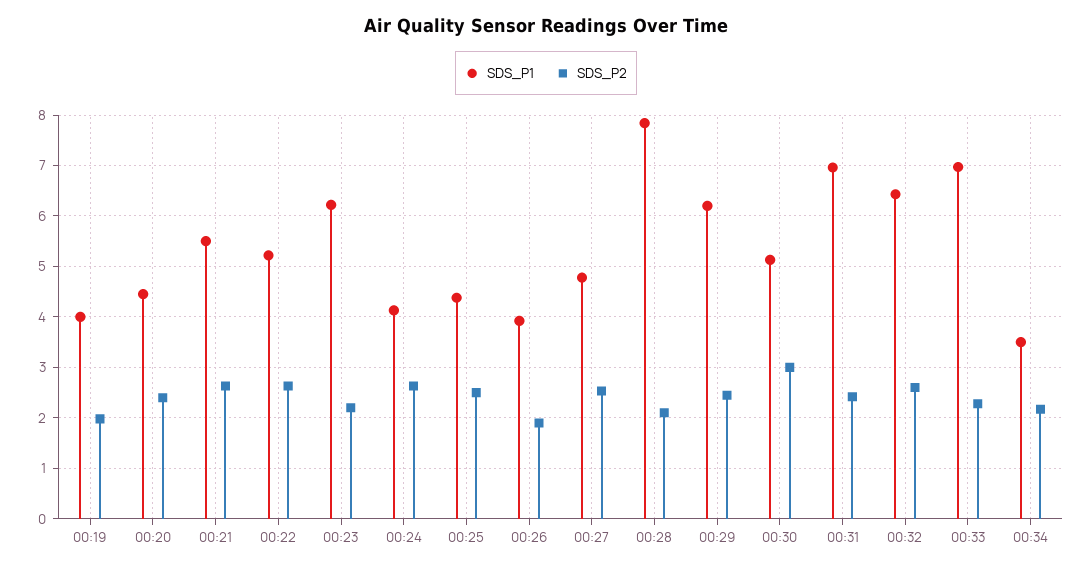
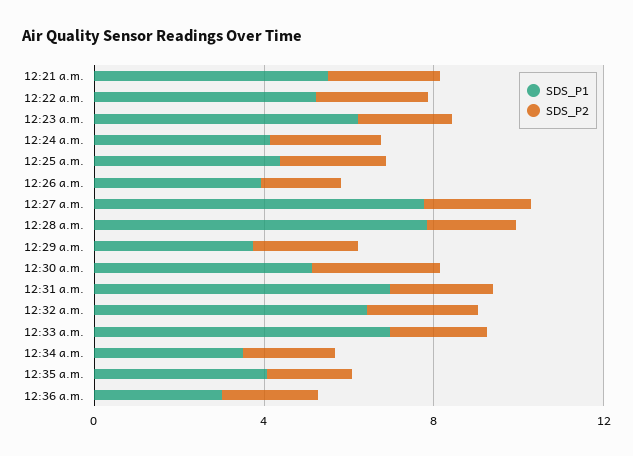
SDS_P1, 00:19: 4 -> none
SDS_P2, 00:19: 2 -> none
SDS_P1, 00:20: 4.4 -> none
SDS_P2, 00:20: 2.4 -> none
SDS_P1, 00:27: 4.8 -> 8
SDS_P1, 00:29: 6.2 -> 4
SDS_P1, 12:35 a.m.: none -> 4
SDS_P2, 12:35 a.m.: none -> 2
SDS_P1, 12:36 a.m.: none -> 3
SDS_P2, 12:36 a.m.: none -> 2

